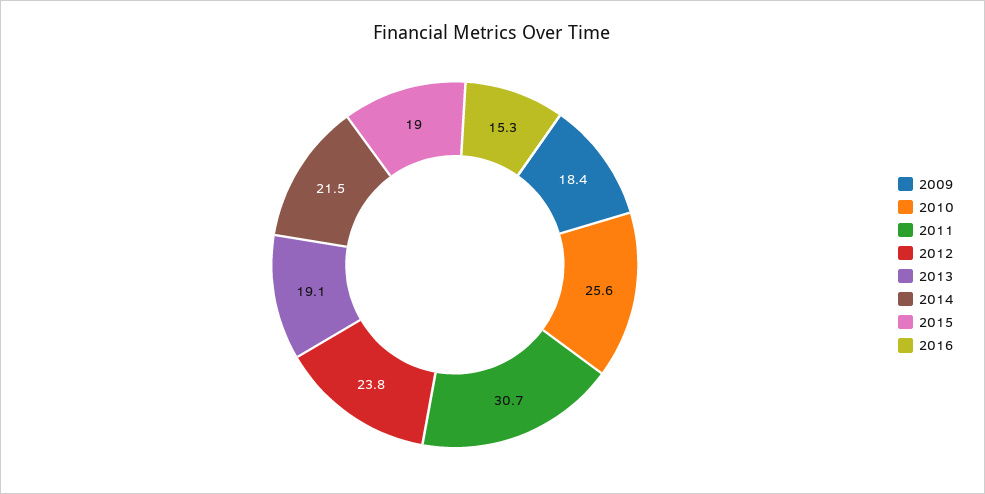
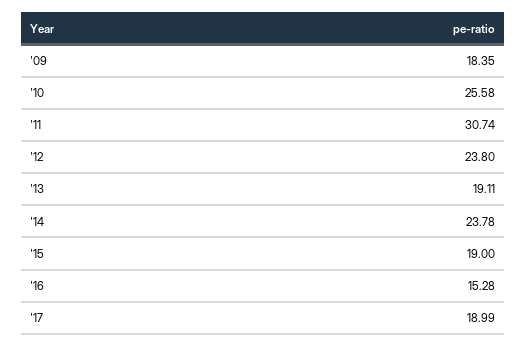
2014: 21.5 -> 23.78
'17: none -> 18.99

